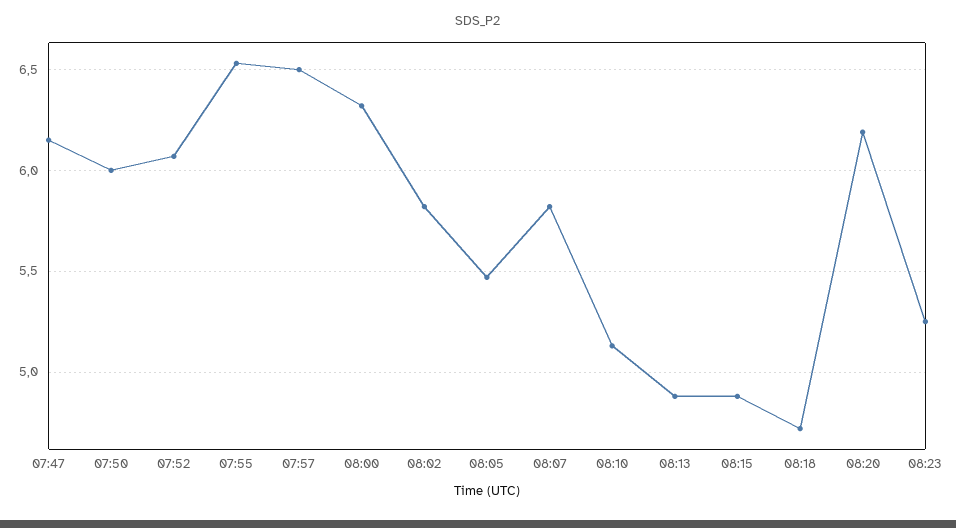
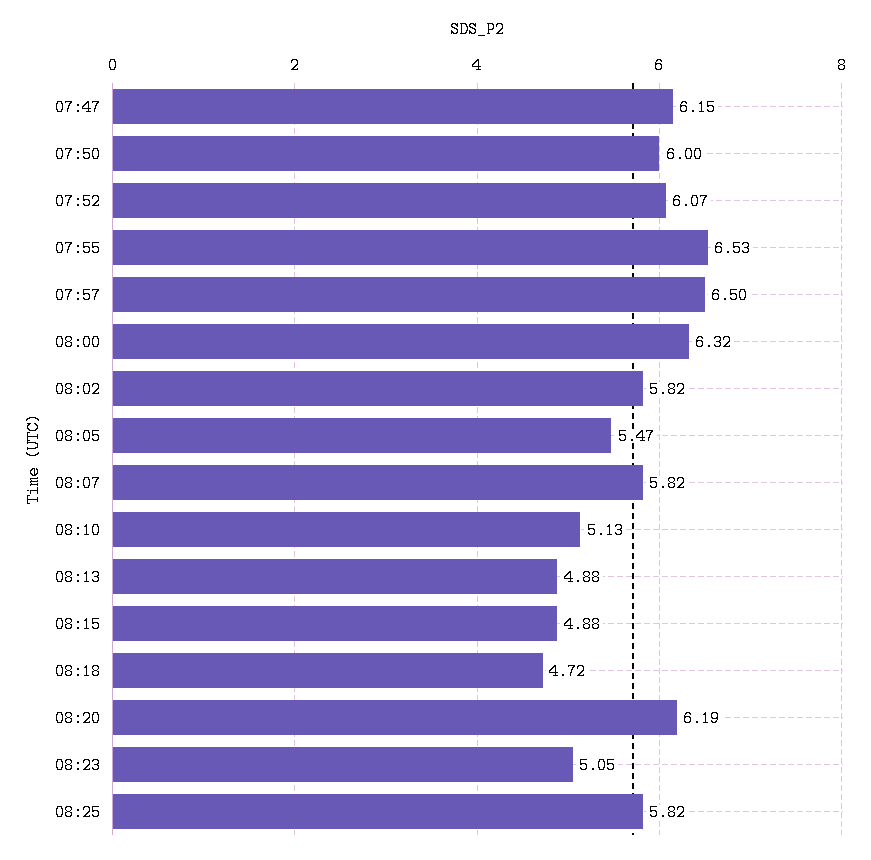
08:23: 5.25 -> 5.05
08:25: none -> 5.82

